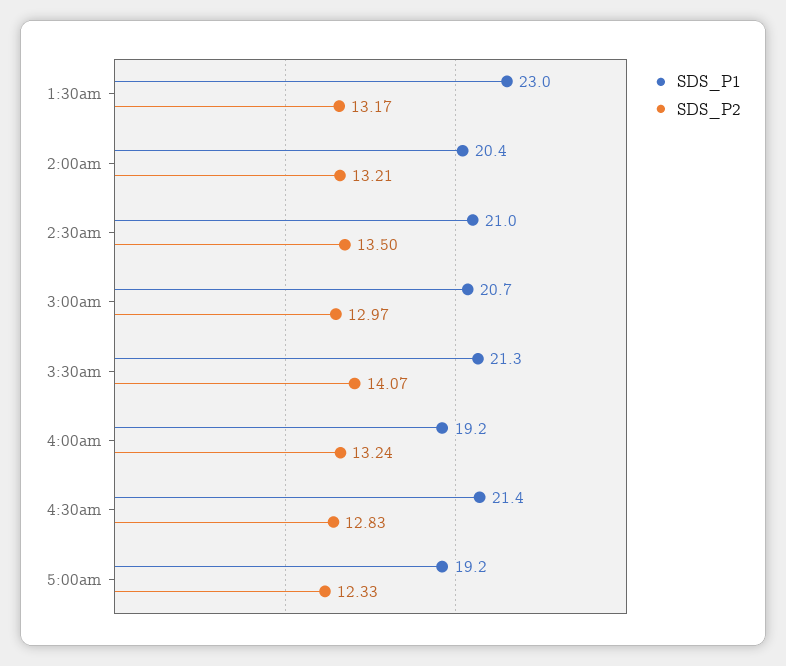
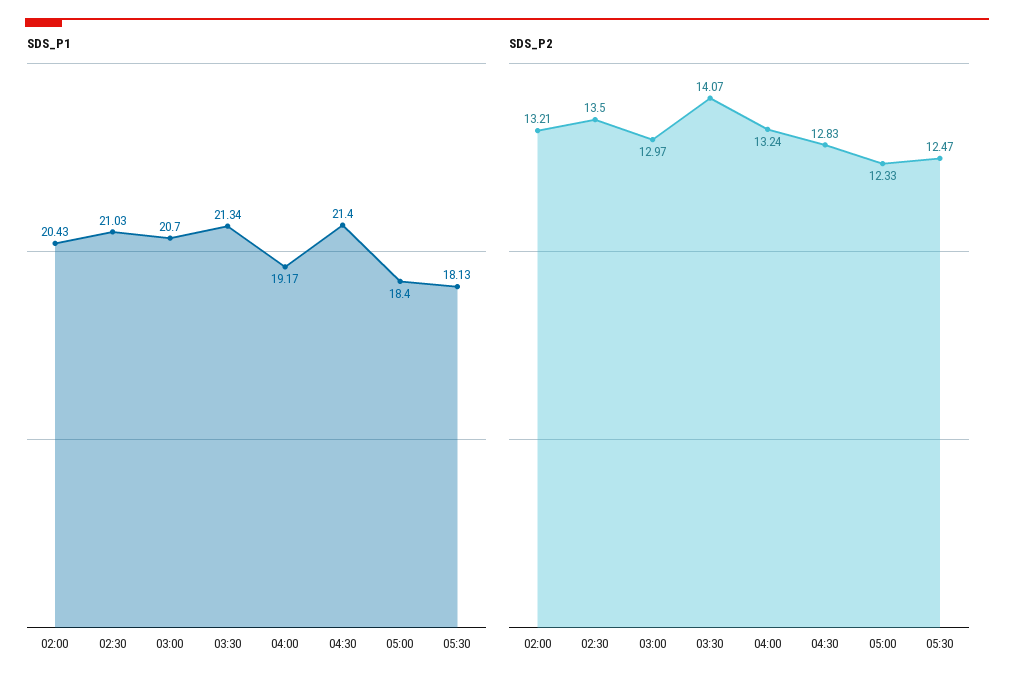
SDS_P1, 1:30am: 23 -> none
SDS_P2, 1:30am: 13.17 -> none
SDS_P1, 5:00am: 19.2 -> 18.4
SDS_P1, 05:30: none -> 18.13
SDS_P2, 05:30: none -> 12.47

